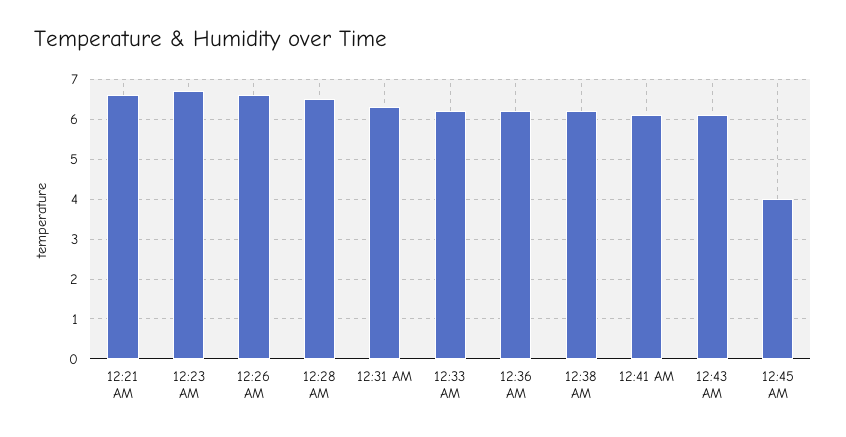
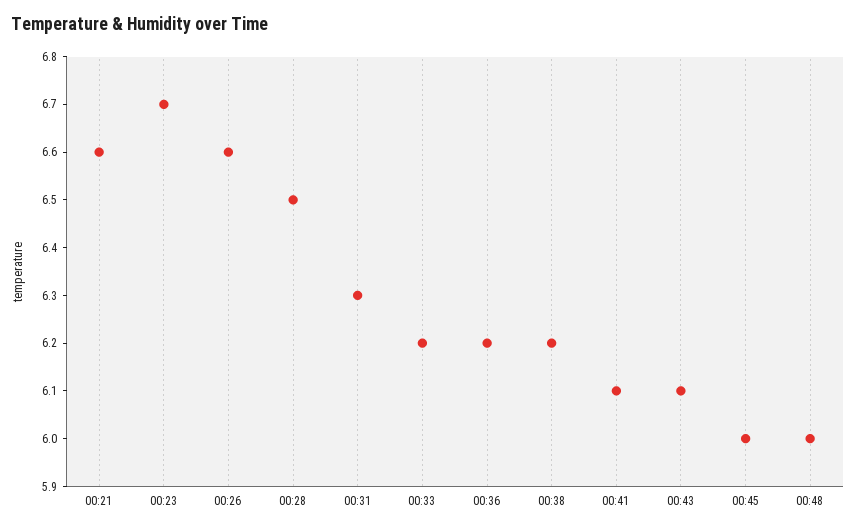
12:45 AM: 4 -> 6
00:48: none -> 6

